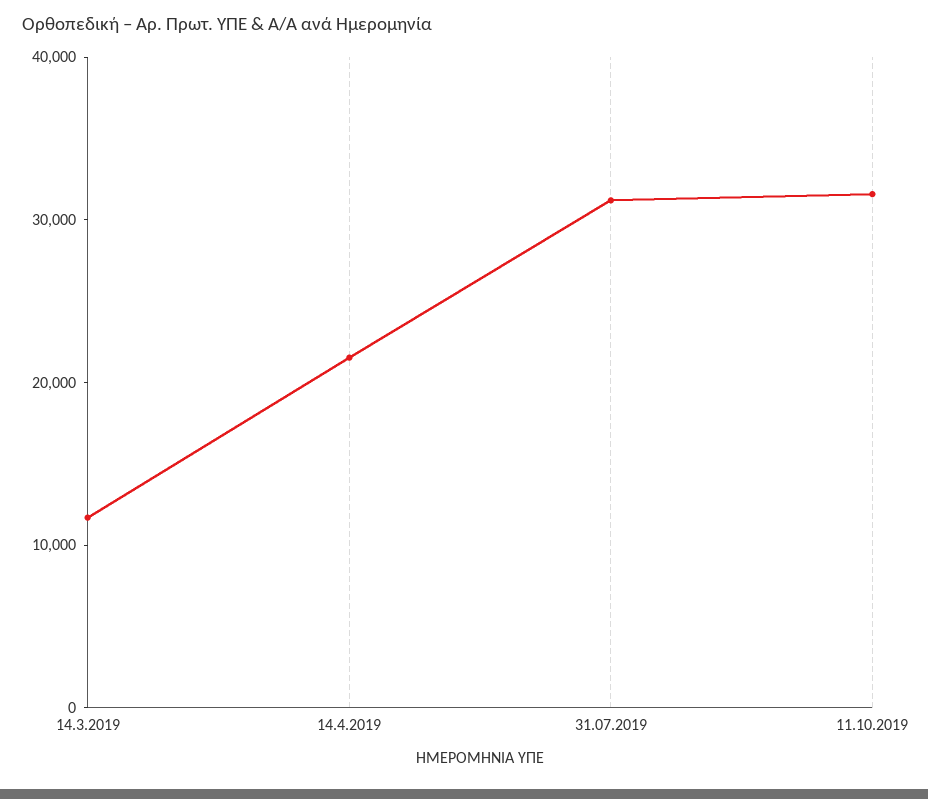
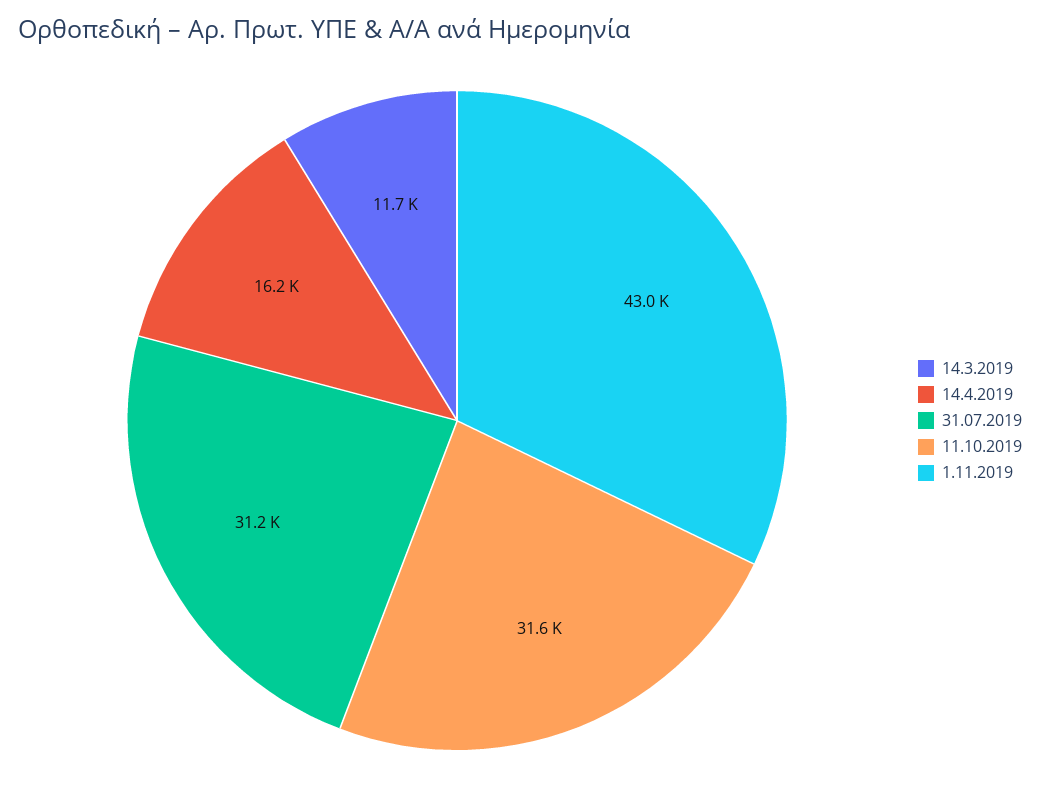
14.4.2019: 22000 -> 16200
1.11.2019: none -> 43000

